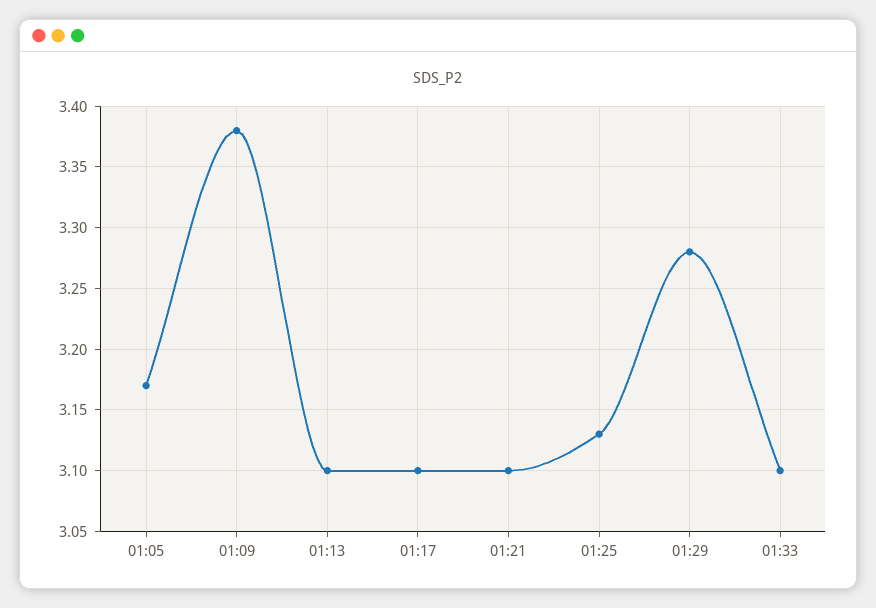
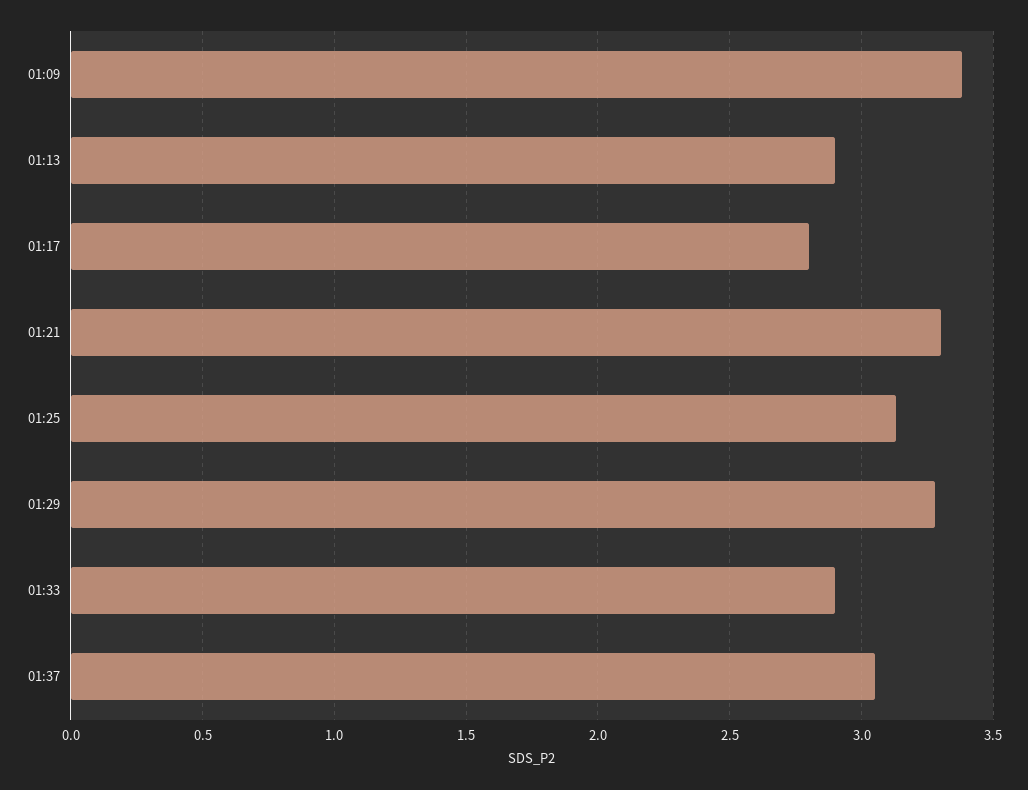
01:05: 3.17 -> none
01:13: 3.1 -> 2.9
01:17: 3.1 -> 2.8
01:21: 3.1 -> 3.3
01:33: 3.1 -> 2.9
01:37: none -> 3.05

